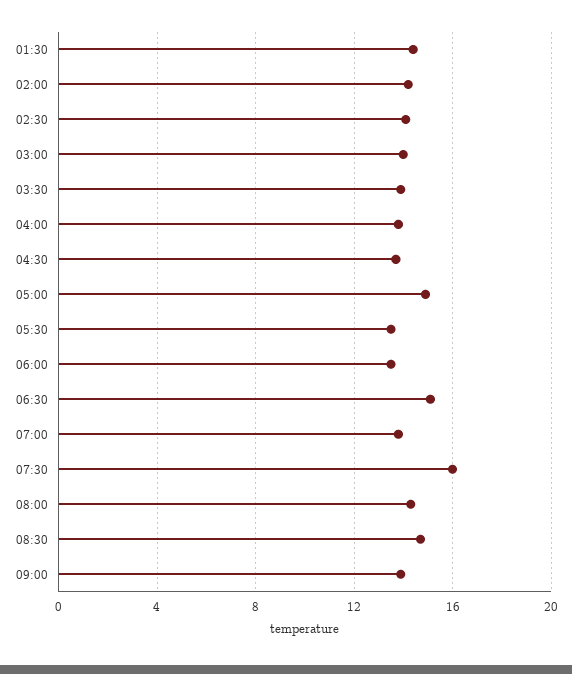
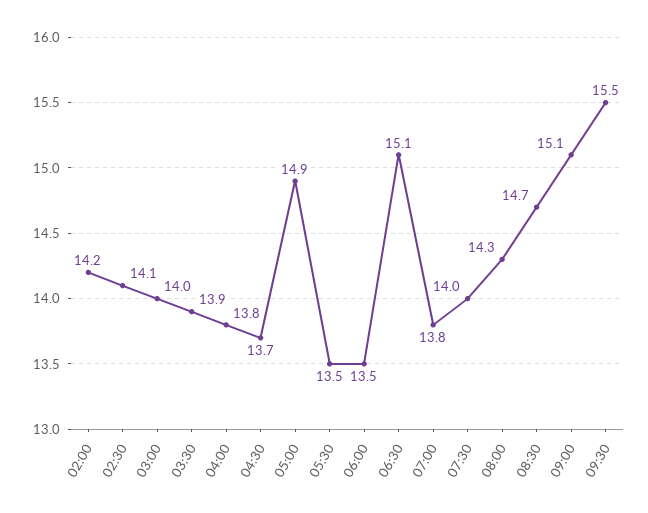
01:30: 14.5 -> none
07:30: 16 -> 14
09:00: 14 -> 15.1
09:30: none -> 15.5

